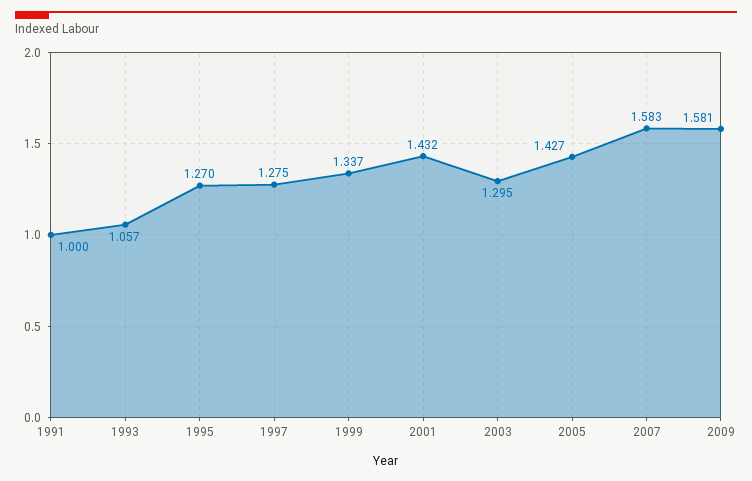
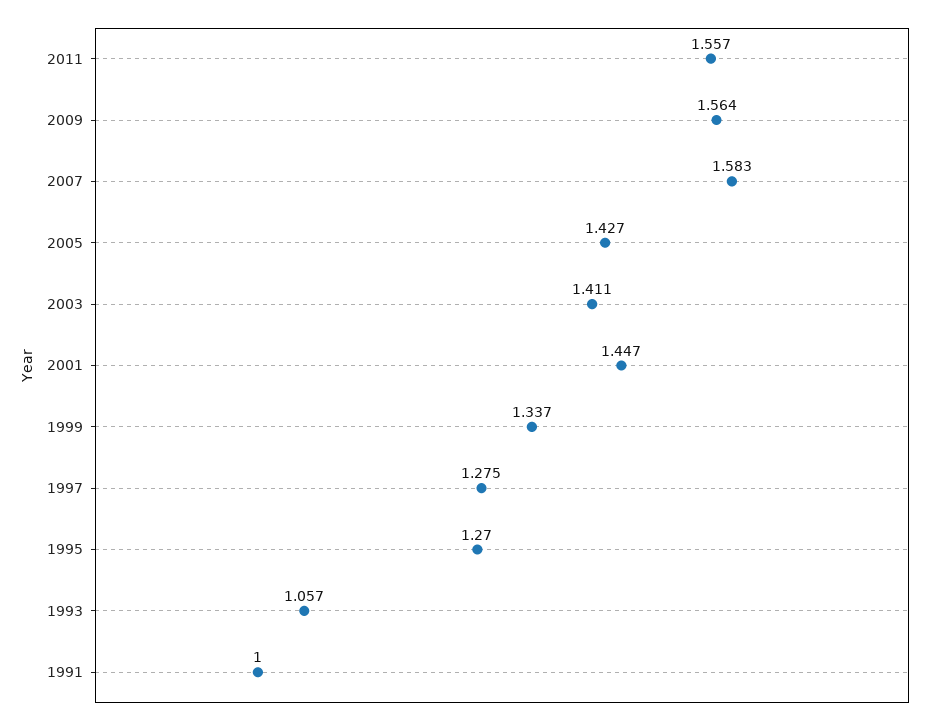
2001: 1.432 -> 1.447
2003: 1.295 -> 1.411
2009: 1.581 -> 1.564
2011: none -> 1.557

